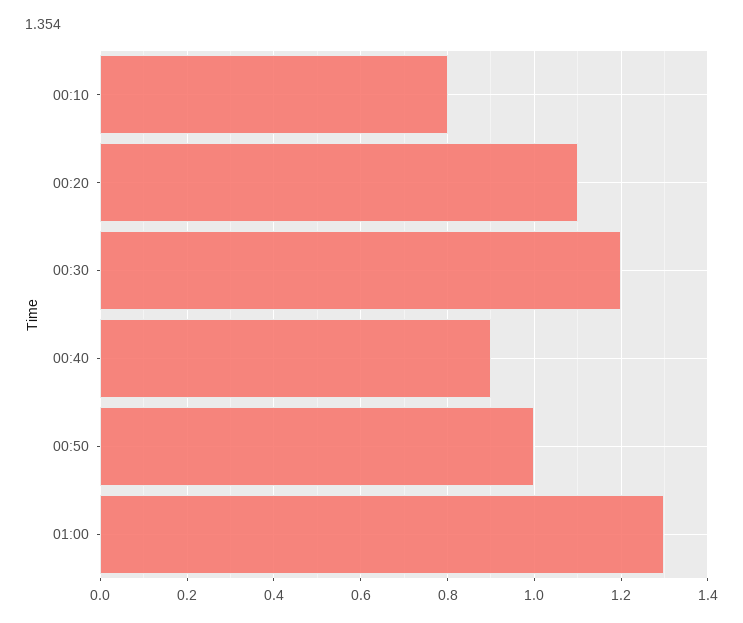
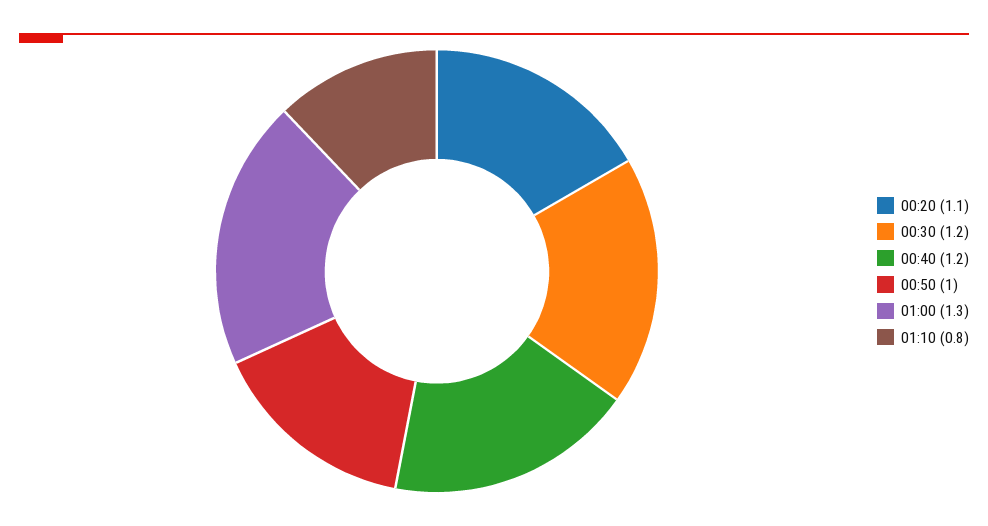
00:10: 0.8 -> none
00:40: 0.9 -> 1.2
01:10: none -> 0.8

